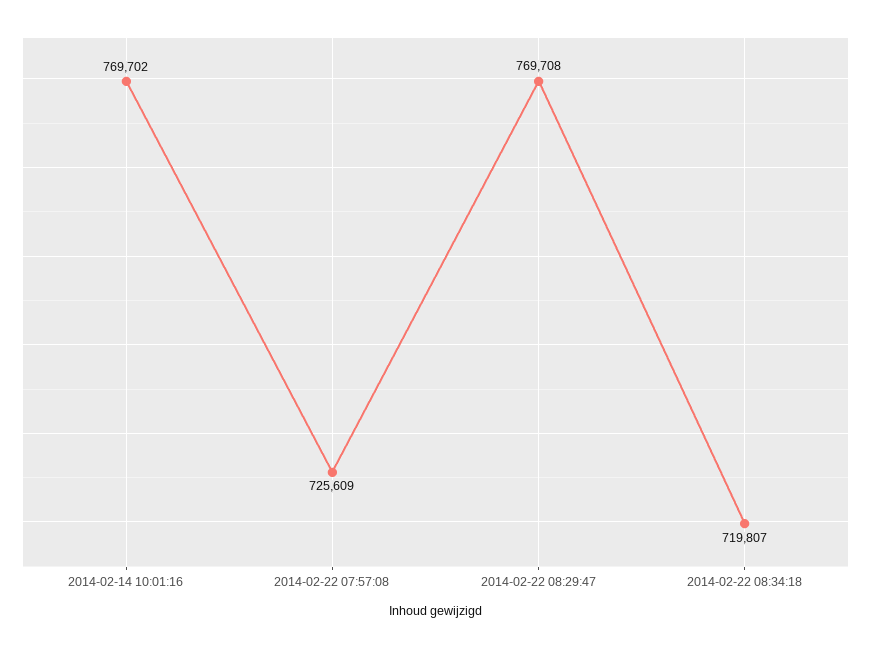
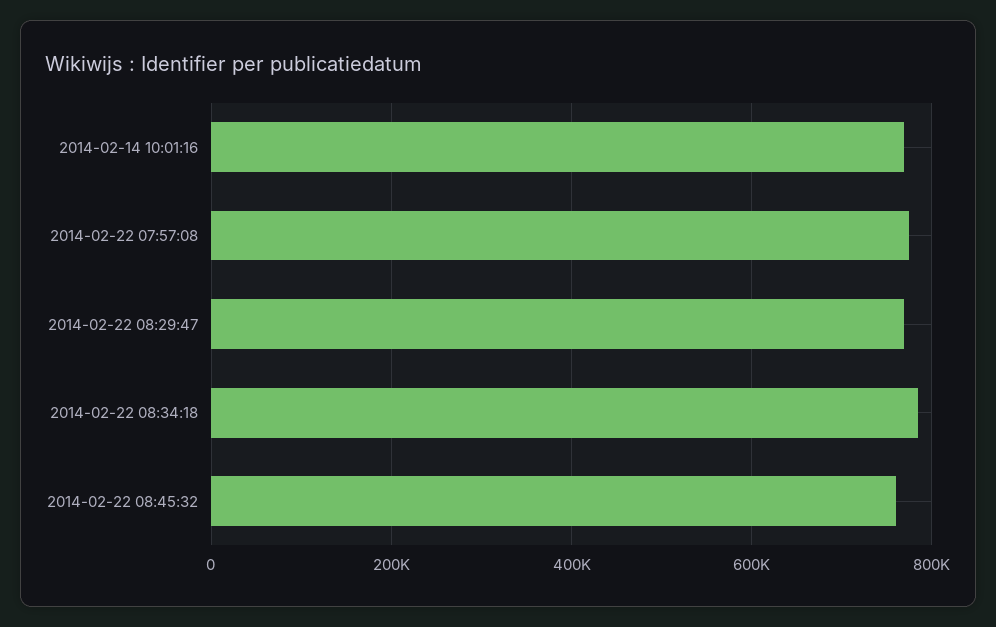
2014-02-22 07:57:08: 725609 -> 780000
2014-02-22 08:34:18: 719807 -> 780000
2014-02-22 08:45:32: none -> 760000

